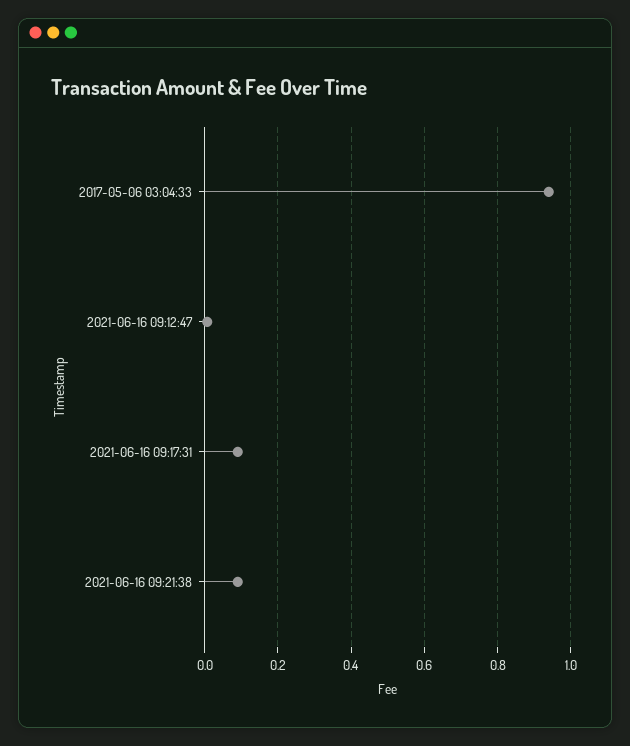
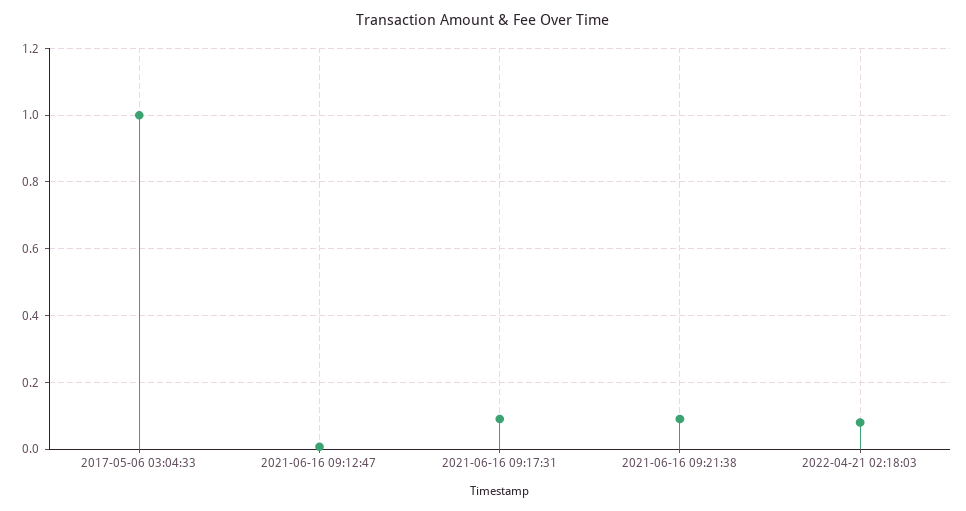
2017-05-06 03:04:33: 0.94 -> 1
2022-04-21 02:18:03: none -> 0.08

